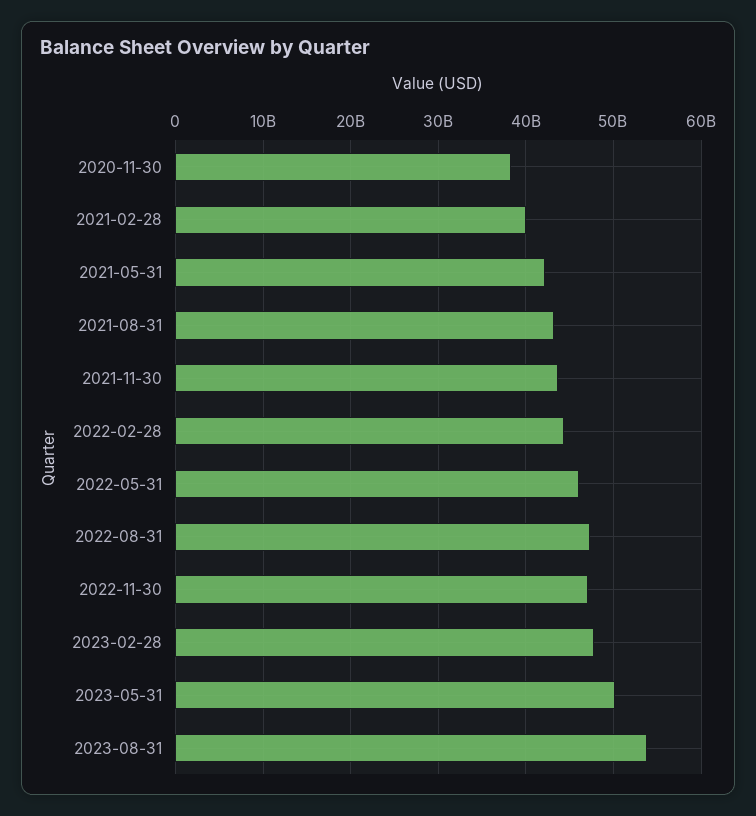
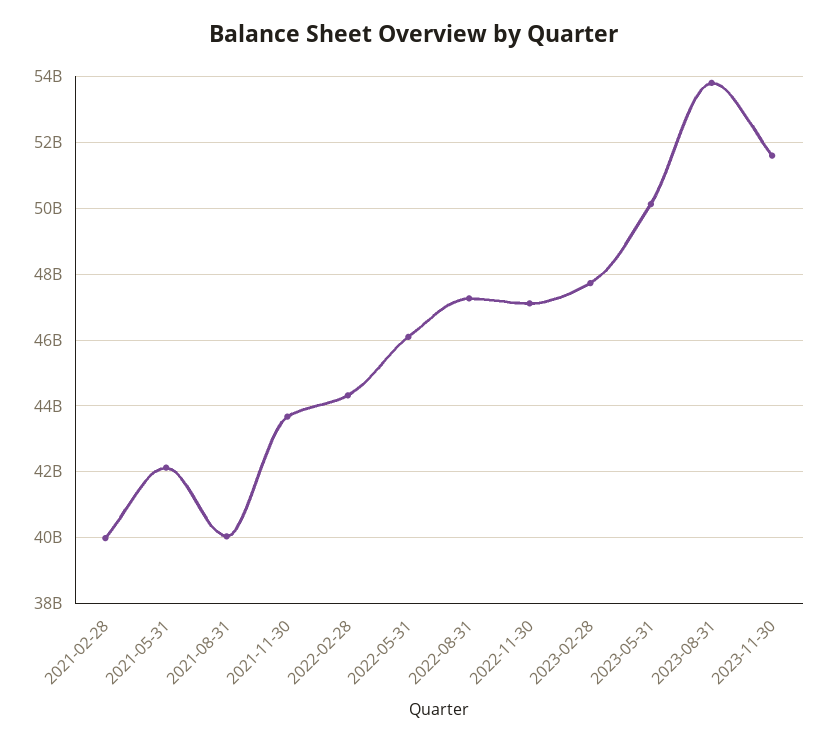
2020-11-30: 38000000000 -> none
2021-08-31: 43000000000 -> 40000000000
2023-11-30: none -> 51600000000

